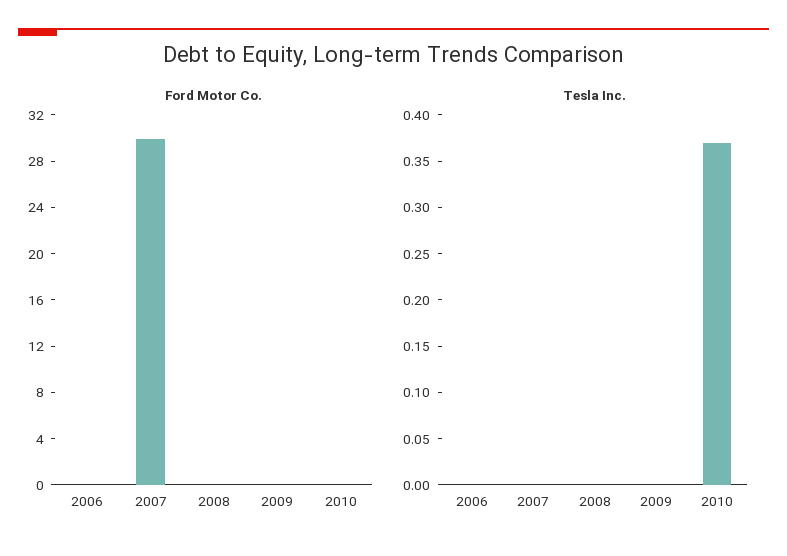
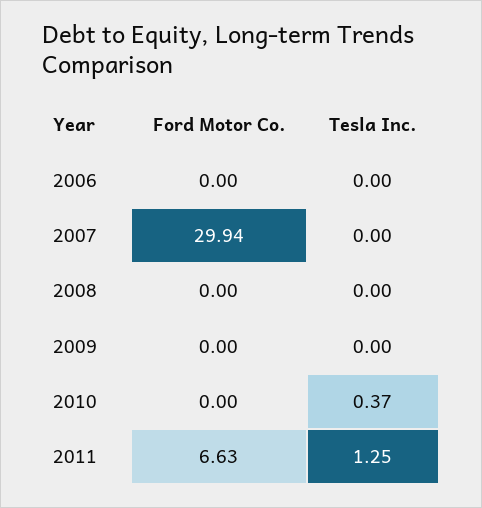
Ford Motor Co., 2011: none -> 6.63
Tesla Inc., 2011: none -> 1.25

